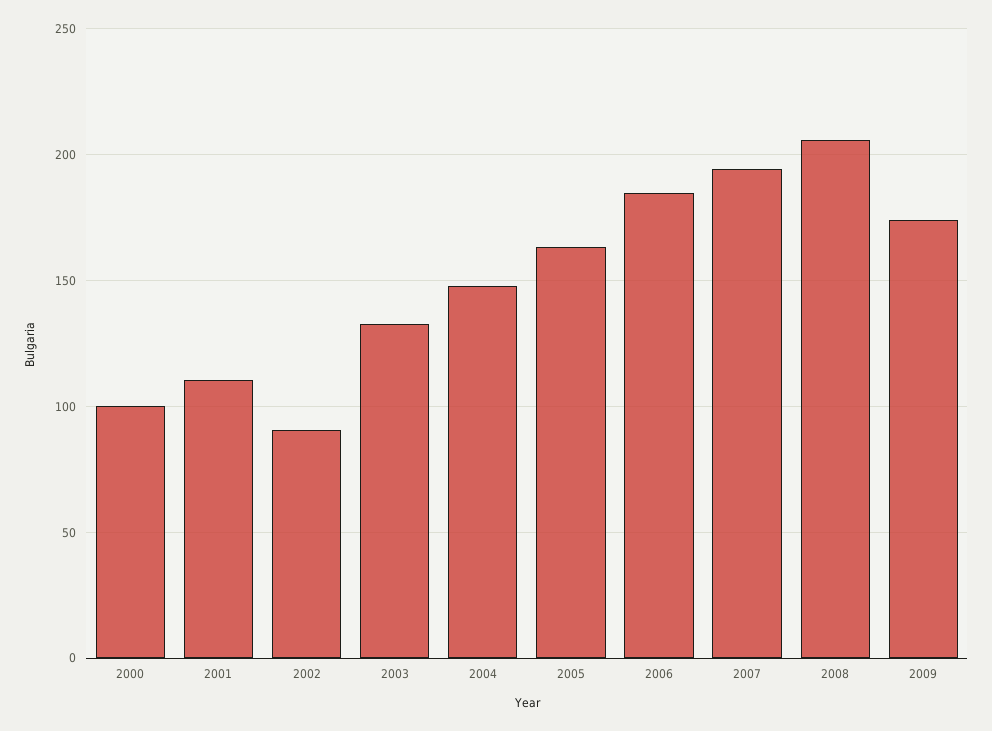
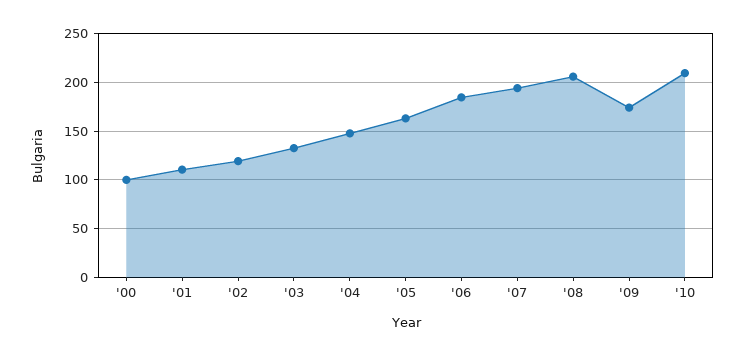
2002: 90 -> 120
'10: none -> 210

